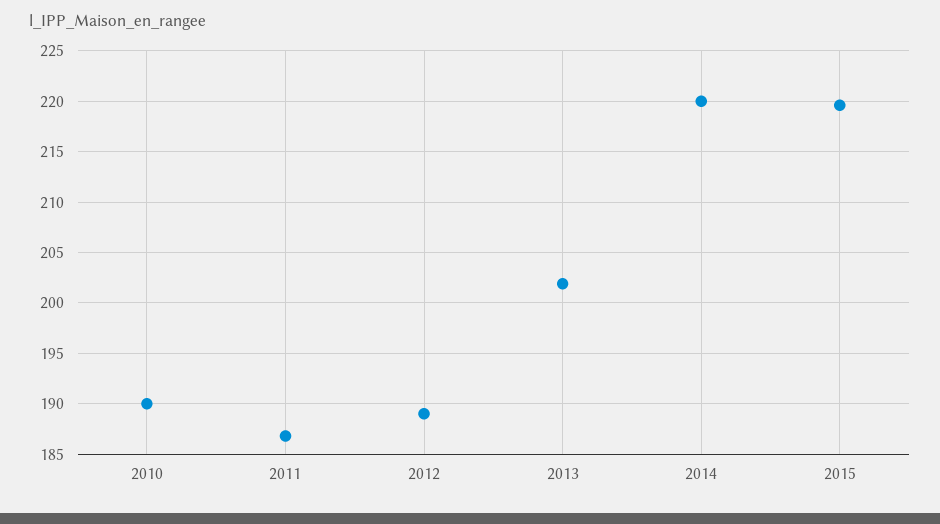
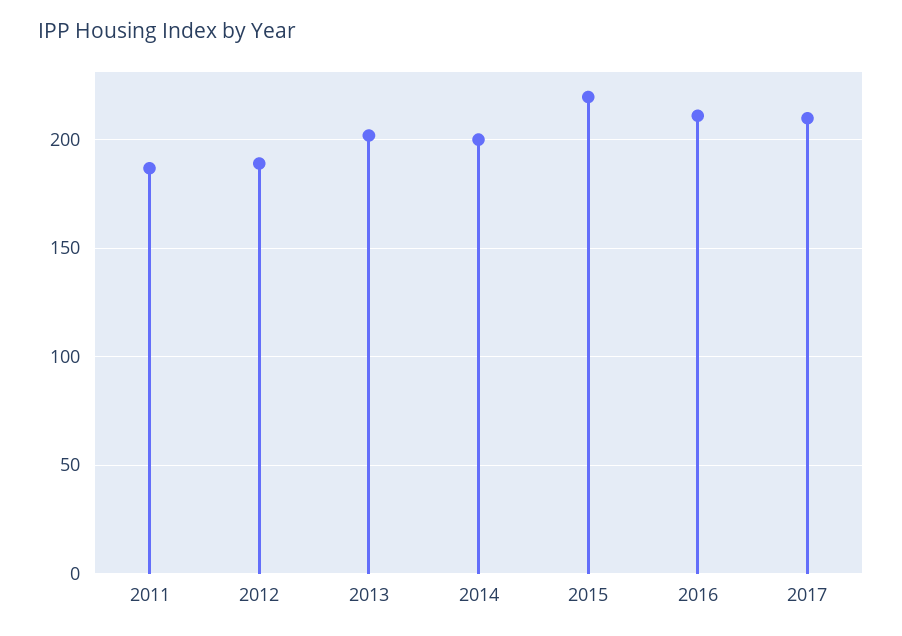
2010: 190 -> none
2014: 220 -> 200
2016: none -> 210
2017: none -> 210

